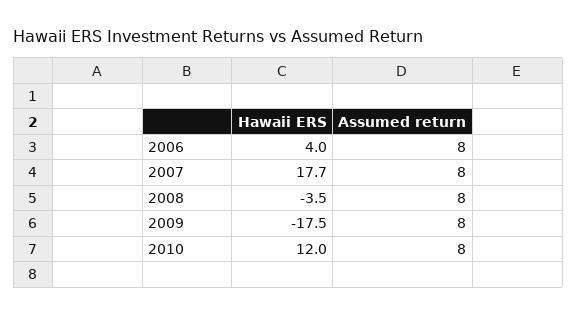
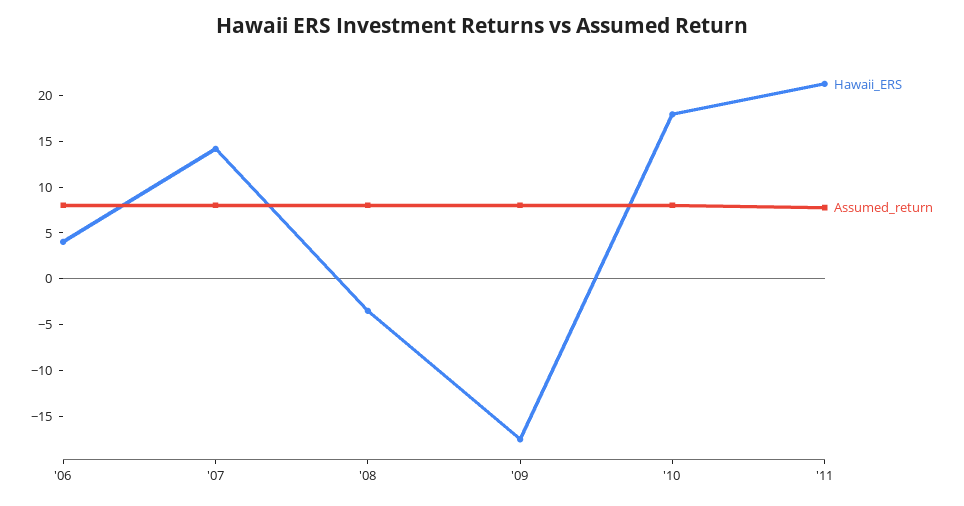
Hawaii ERS, 2007: 17.7 -> 14
Hawaii ERS, 2010: 12 -> 18
Hawaii ERS, '11: none -> 21
Assumed return, '11: none -> 8

